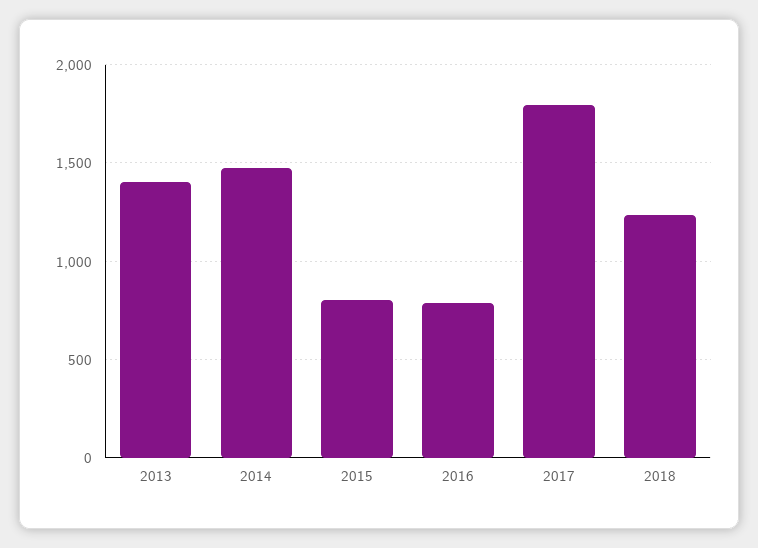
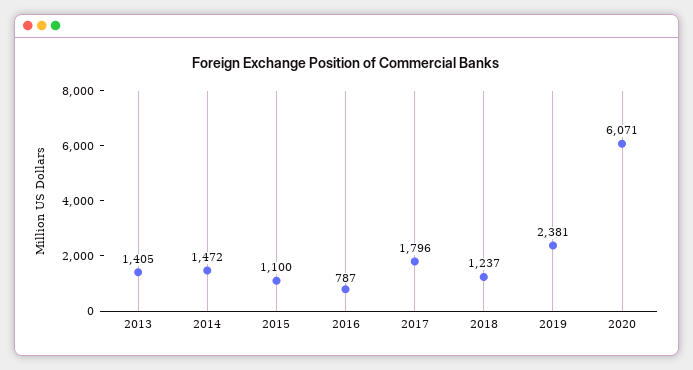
2015: 800 -> 1100
2019: none -> 2381
2020: none -> 6071

